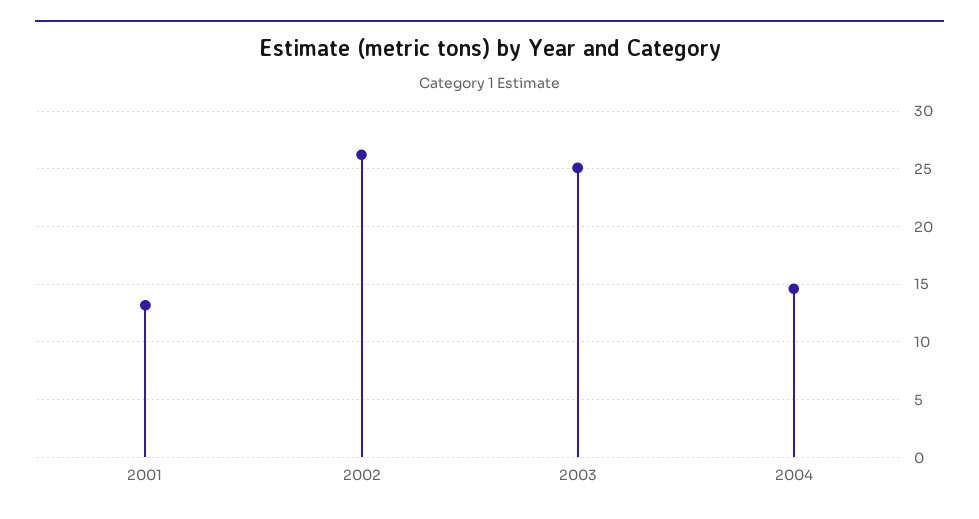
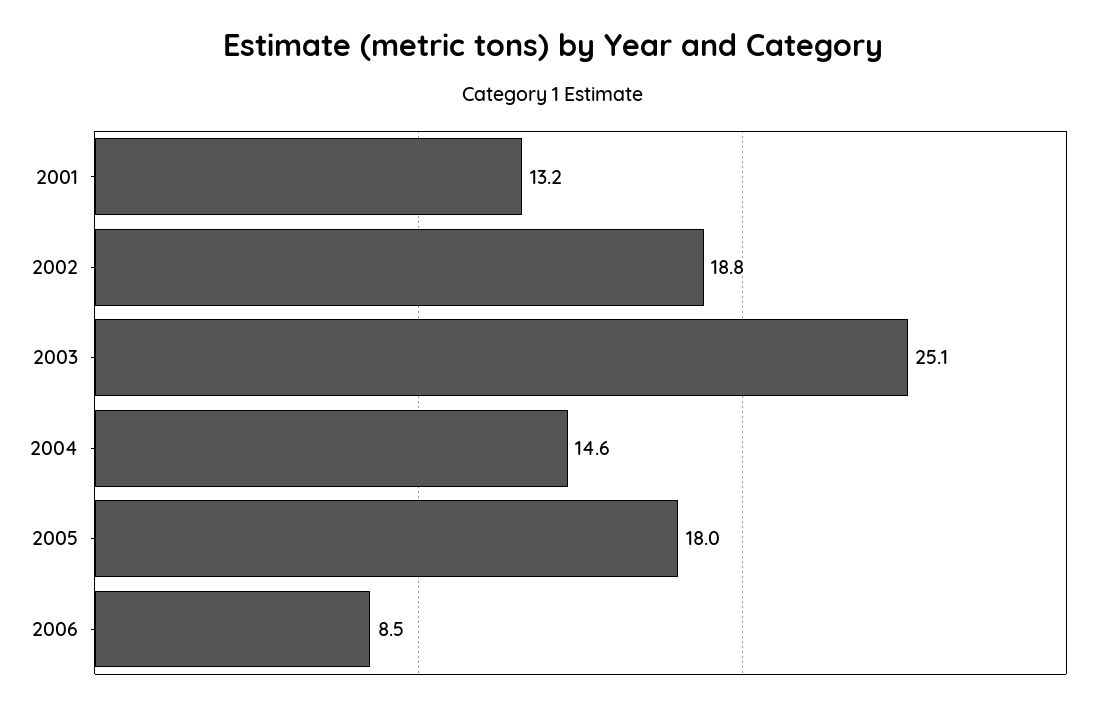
2002: 26 -> 18.8
2005: none -> 18
2006: none -> 8.5

